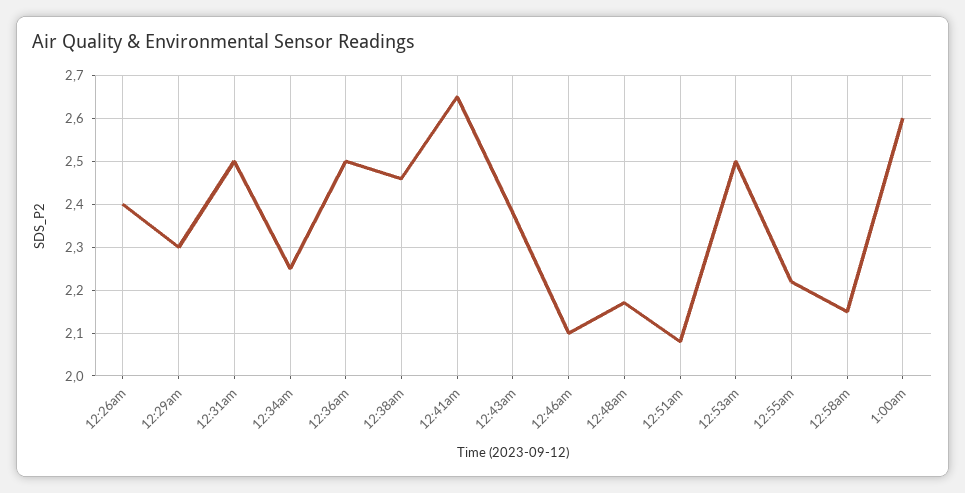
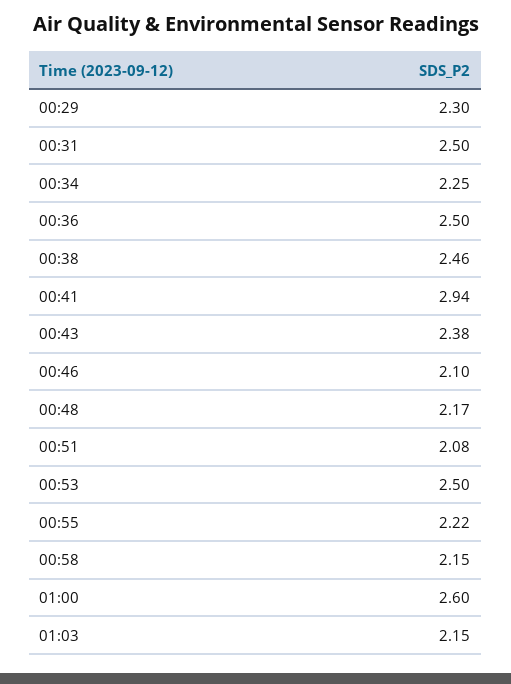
12:26am: 2.4 -> none
12:41am: 2.65 -> 2.94
01:03: none -> 2.15

